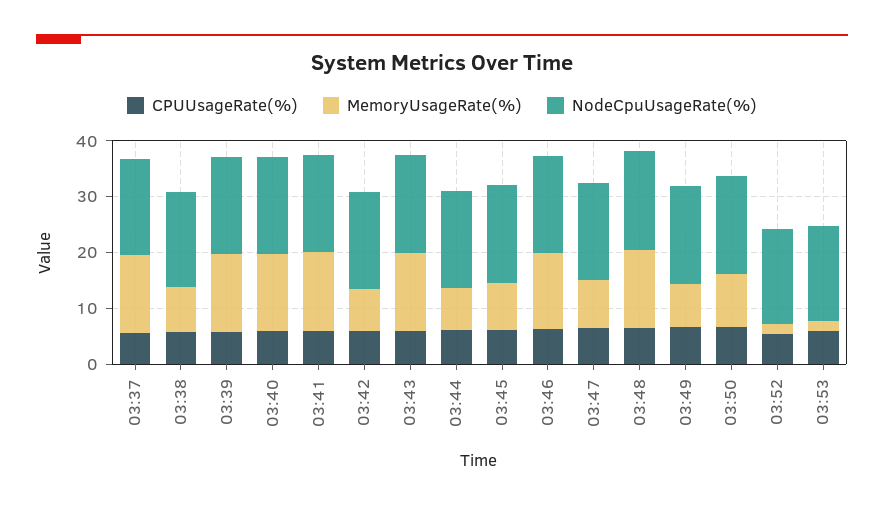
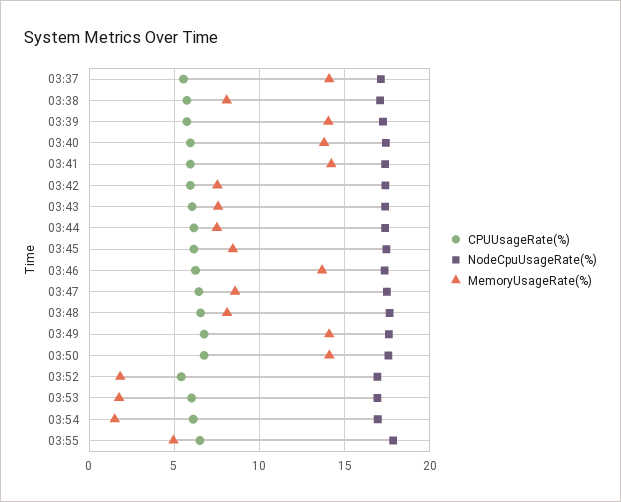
MemoryUsageRate(%), 03:43: 14 -> 7.5
MemoryUsageRate(%), 03:48: 14 -> 8
MemoryUsageRate(%), 03:49: 8 -> 14
MemoryUsageRate(%), 03:50: 10 -> 14
CPUUsageRate(%), 03:54: none -> 6
NodeCpuUsageRate(%), 03:54: none -> 17
MemoryUsageRate(%), 03:54: none -> 1.5
CPUUsageRate(%), 03:55: none -> 6.5
NodeCpuUsageRate(%), 03:55: none -> 18
MemoryUsageRate(%), 03:55: none -> 5

